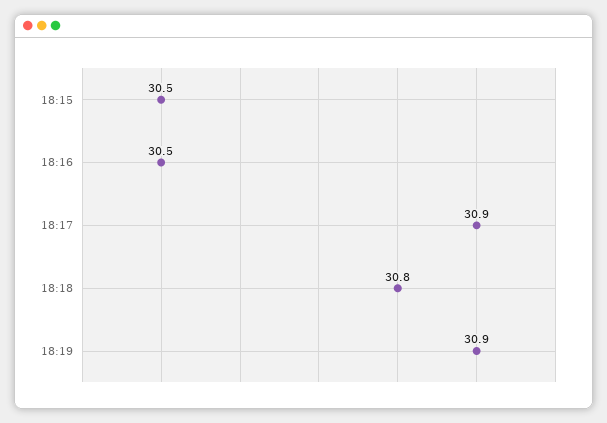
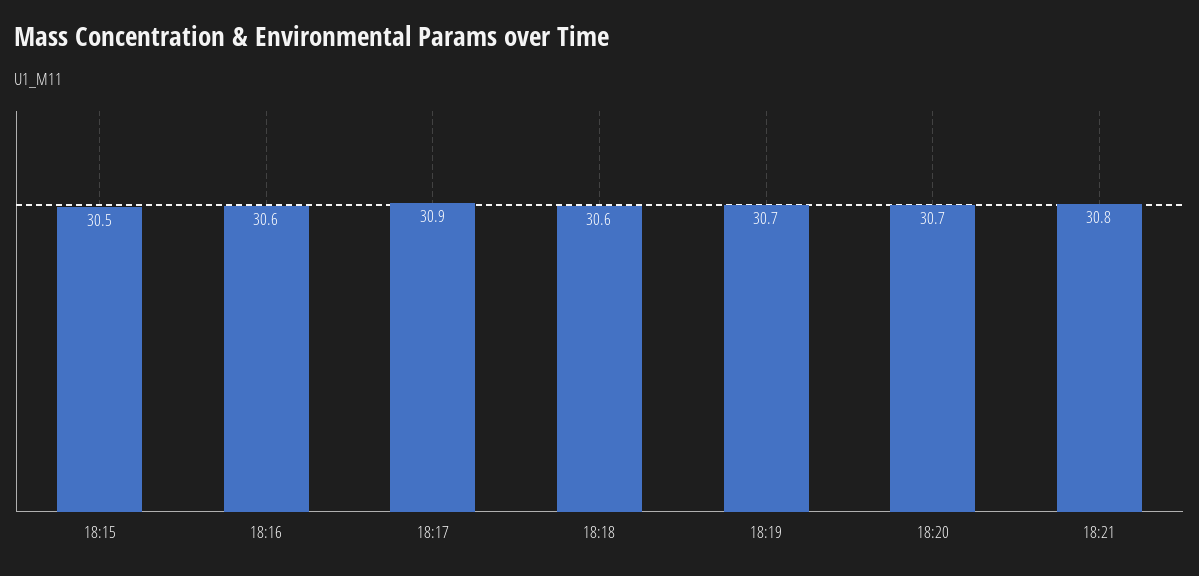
18:16: 30.5 -> 30.6
18:18: 30.8 -> 30.6
18:19: 30.9 -> 30.7
18:20: none -> 30.7
18:21: none -> 30.8

